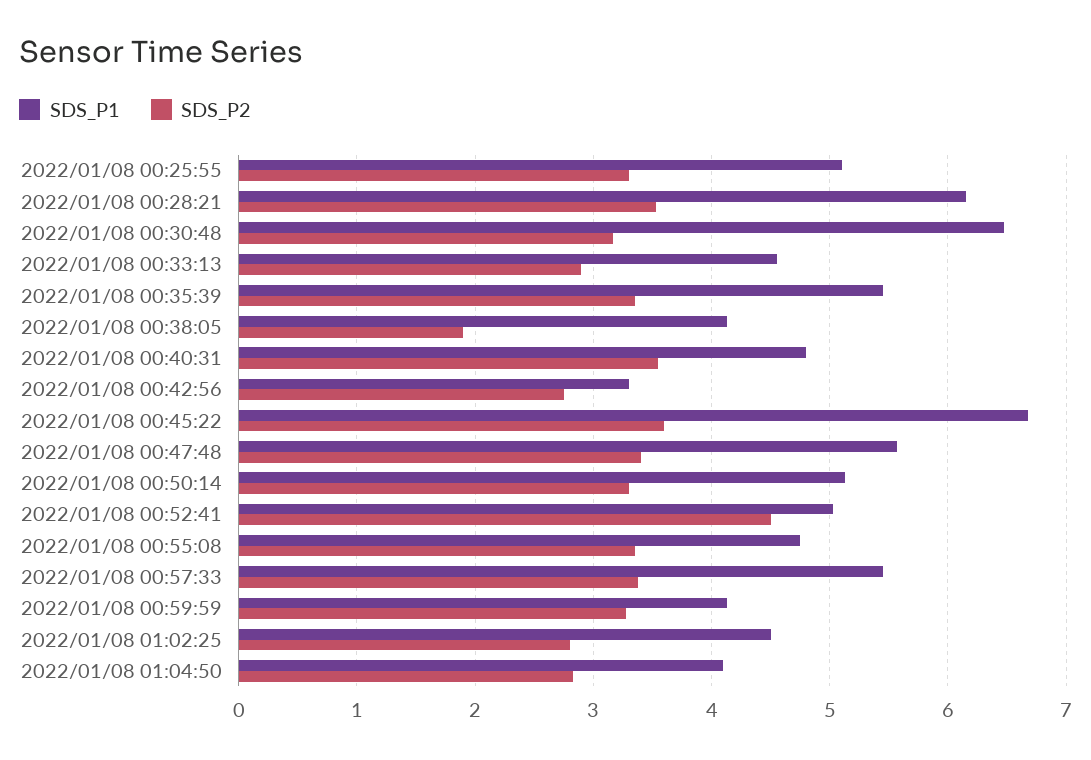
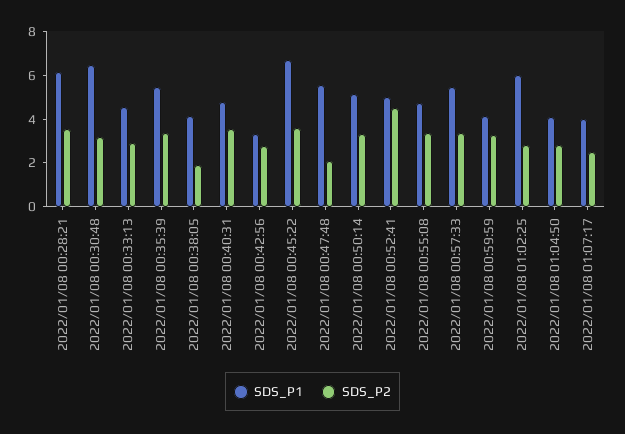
SDS_P1, 2022/01/08 00:25:55: 5.1 -> none
SDS_P2, 2022/01/08 00:25:55: 3.3 -> none
SDS_P2, 2022/01/08 00:47:48: 3.4 -> 2
SDS_P1, 2022/01/08 01:02:25: 4.5 -> 6
SDS_P1, 2022/01/08 01:07:17: none -> 4
SDS_P2, 2022/01/08 01:07:17: none -> 2.5

